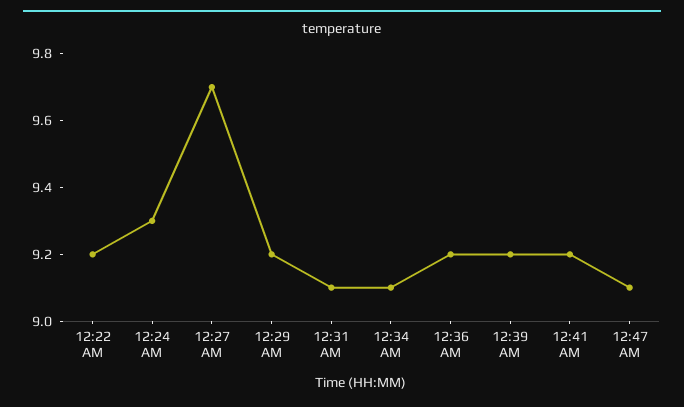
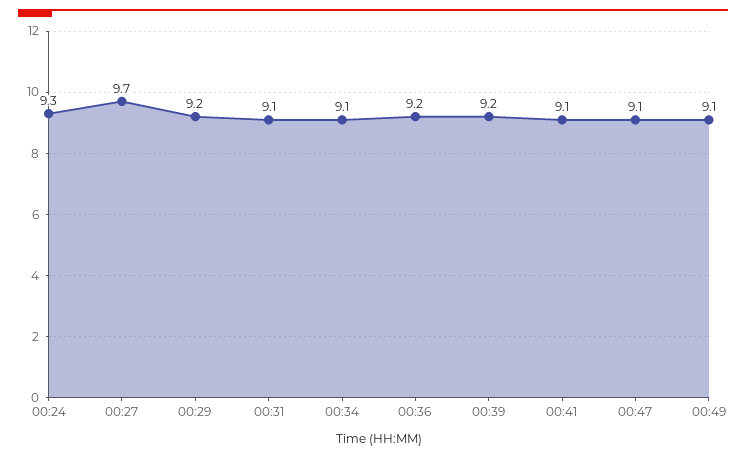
12:22 AM: 9.2 -> none
12:41 AM: 9.2 -> 9.1
00:49: none -> 9.1

